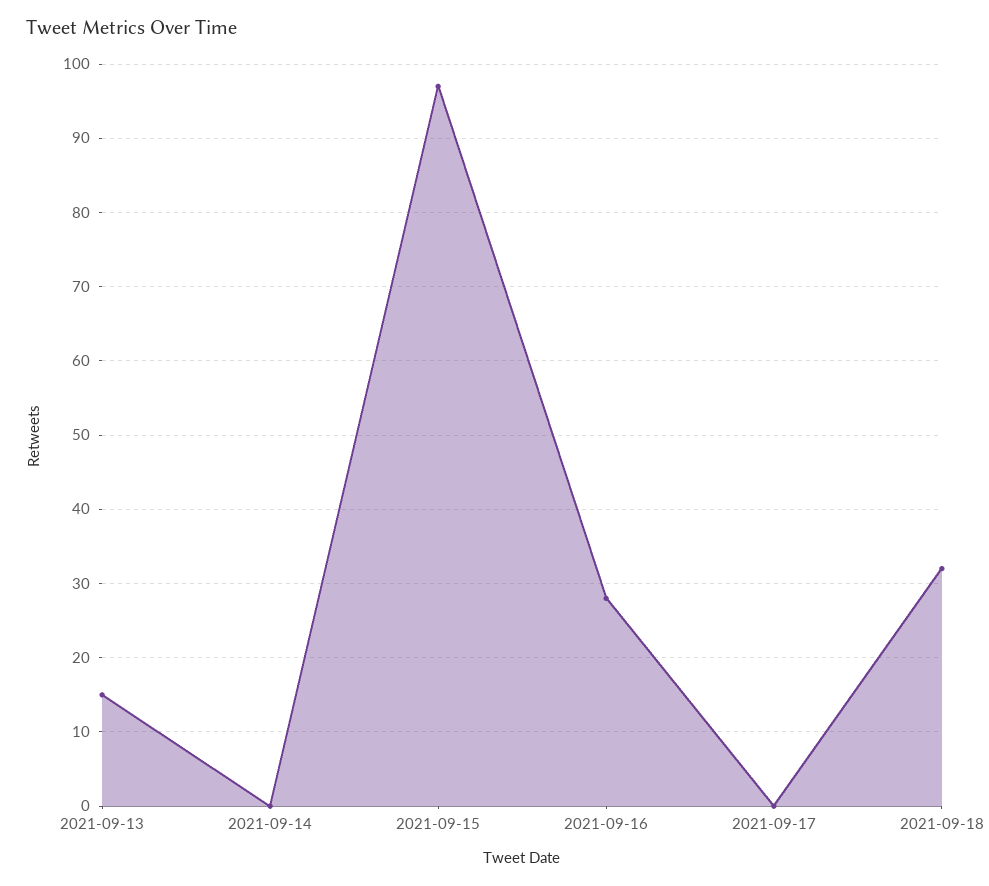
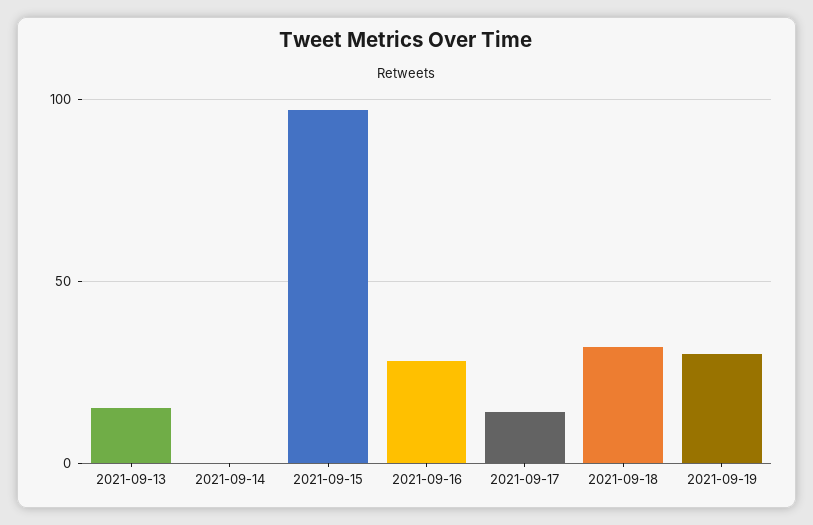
2021-09-17: 0 -> 15
2021-09-19: none -> 30

